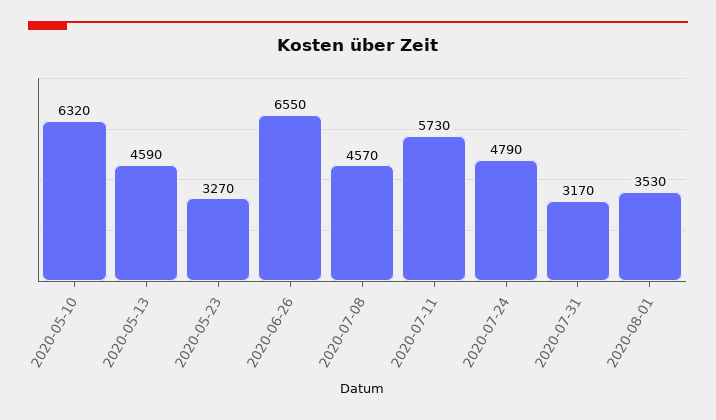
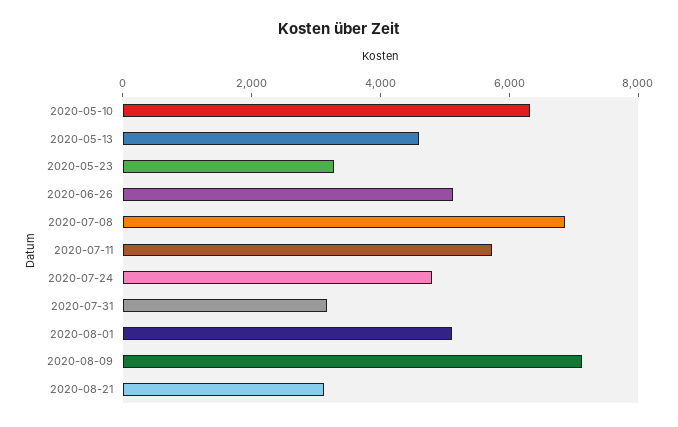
2020-06-26: 6550 -> 5000
2020-07-08: 4570 -> 7000
2020-08-01: 3530 -> 5000
2020-08-09: none -> 7000
2020-08-21: none -> 3000

